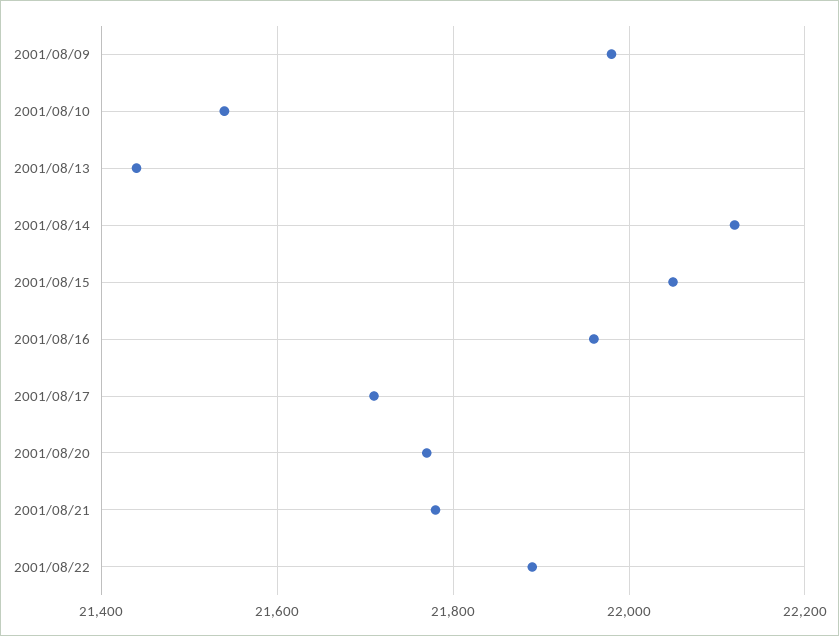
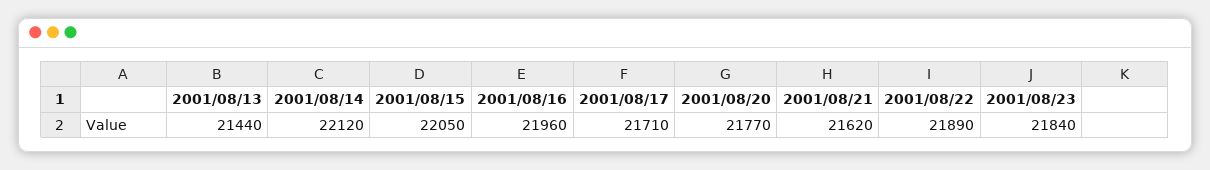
2001/08/09: 21980 -> none
2001/08/10: 21540 -> none
2001/08/21: 21780 -> 21620
2001/08/23: none -> 21840

